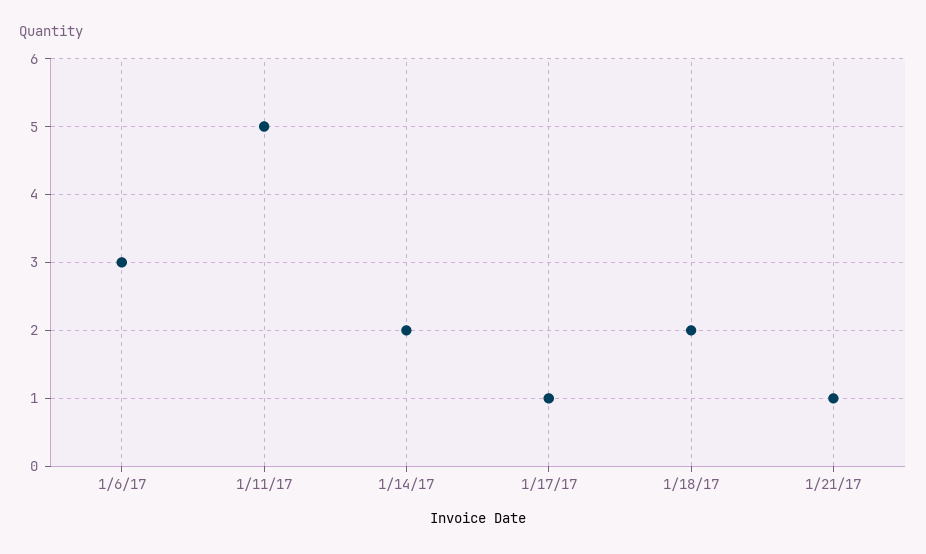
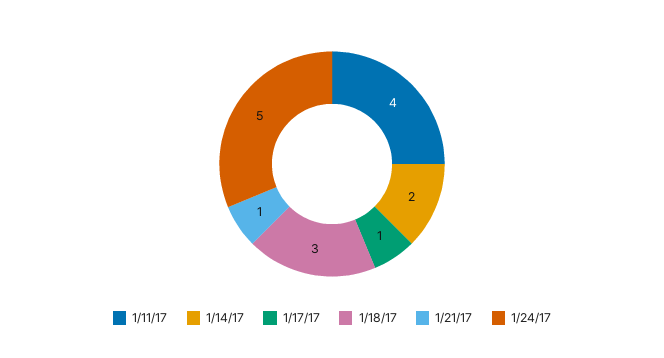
1/6/17: 3 -> none
1/11/17: 5 -> 4
1/18/17: 2 -> 3
1/24/17: none -> 5

